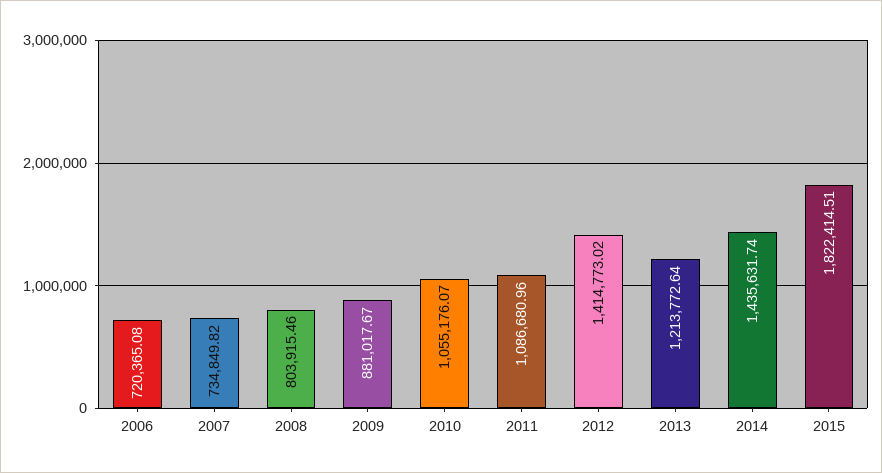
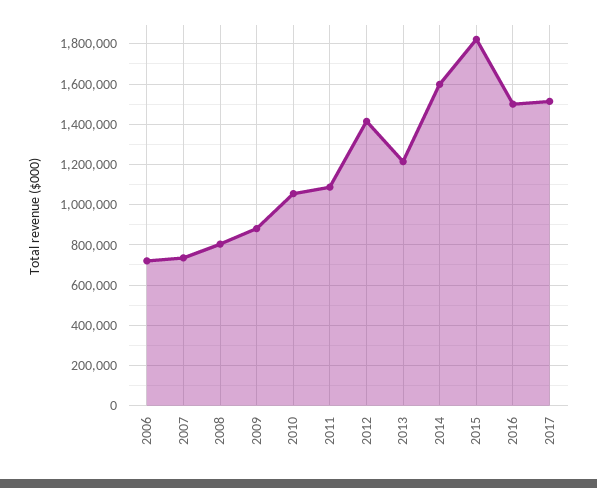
2014: 1435631.74 -> 1600000
2016: none -> 1500000
2017: none -> 1500000

